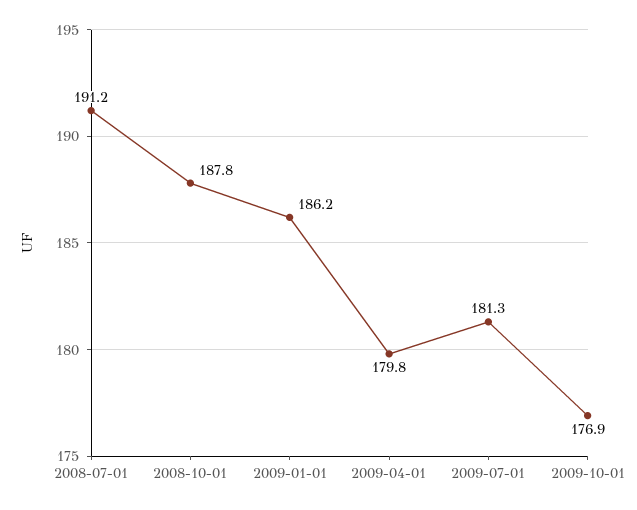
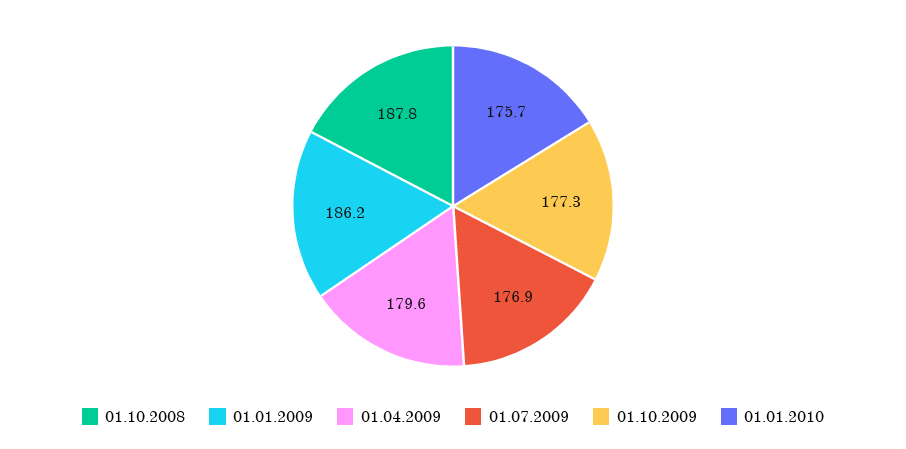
2008-07-01: 191.2 -> none
2009-04-01: 179.8 -> 179.6
2009-07-01: 181.3 -> 176.9
2009-10-01: 176.9 -> 177.3
01.01.2010: none -> 175.7

